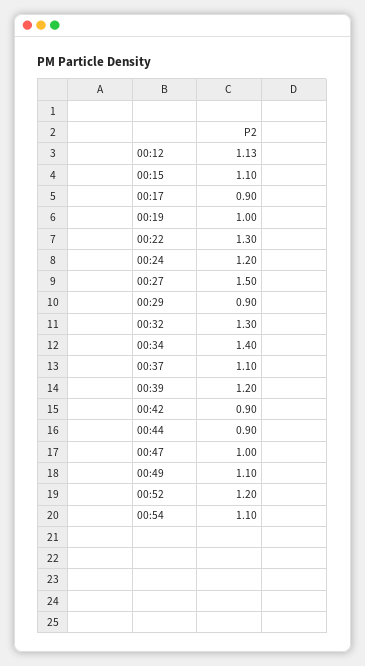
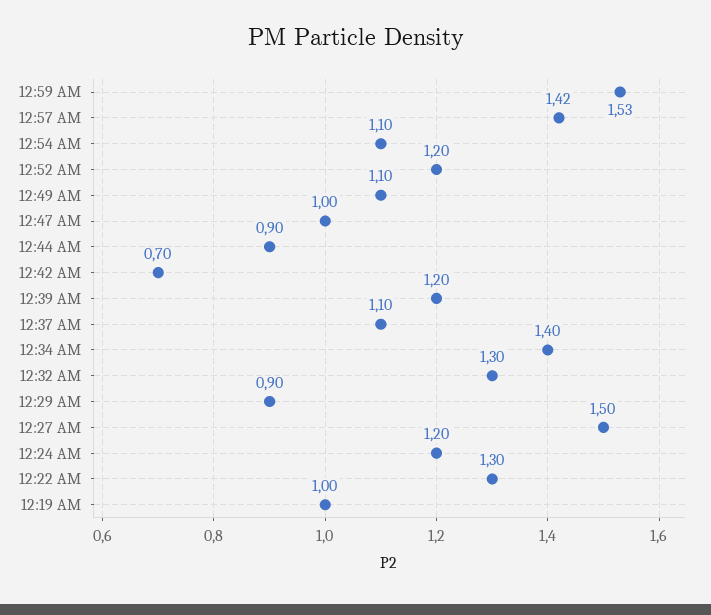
00:12: 1.13 -> none
00:15: 1.1 -> none
00:17: 0.9 -> none
00:42: 0.9 -> 0.7
12:59 AM: none -> 1.53
12:57 AM: none -> 1.42

